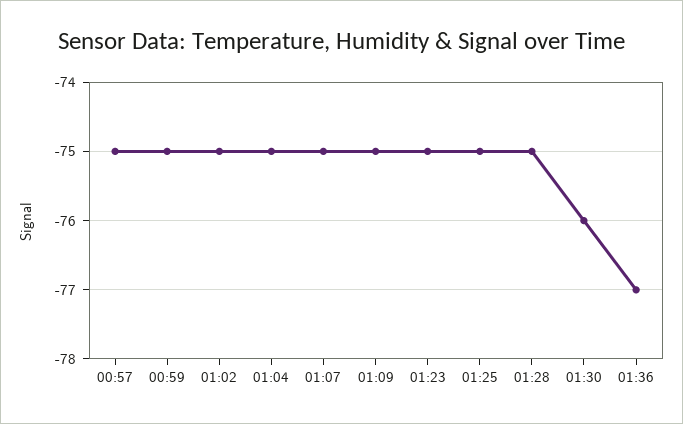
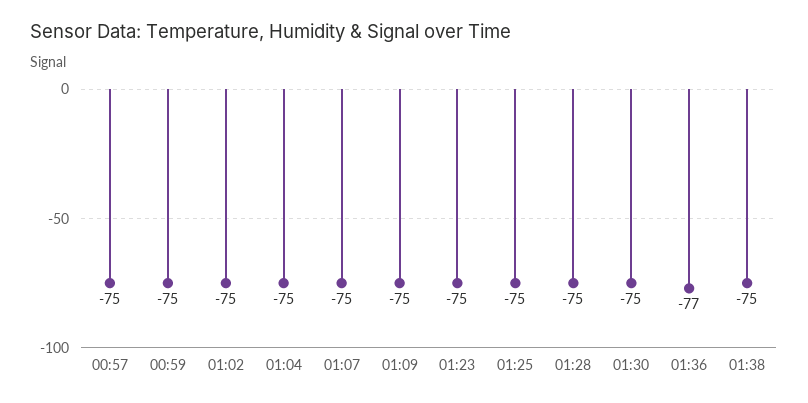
01:30: -76 -> -75
01:38: none -> -75

